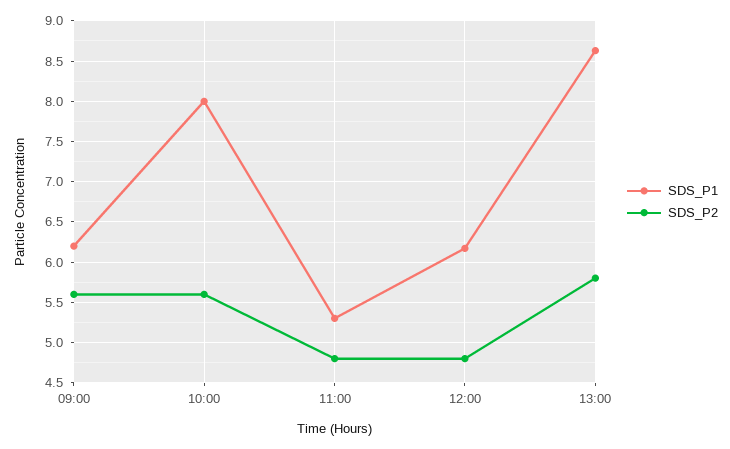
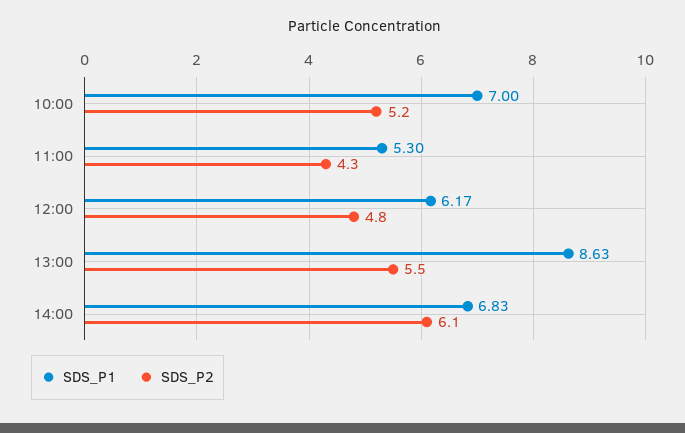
SDS_P1, 09:00: 6.2 -> none
SDS_P2, 09:00: 5.6 -> none
SDS_P1, 10:00: 8 -> 7
SDS_P2, 10:00: 5.6 -> 5.2
SDS_P2, 11:00: 4.8 -> 4.3
SDS_P2, 13:00: 5.8 -> 5.5
SDS_P1, 14:00: none -> 6.83
SDS_P2, 14:00: none -> 6.1

